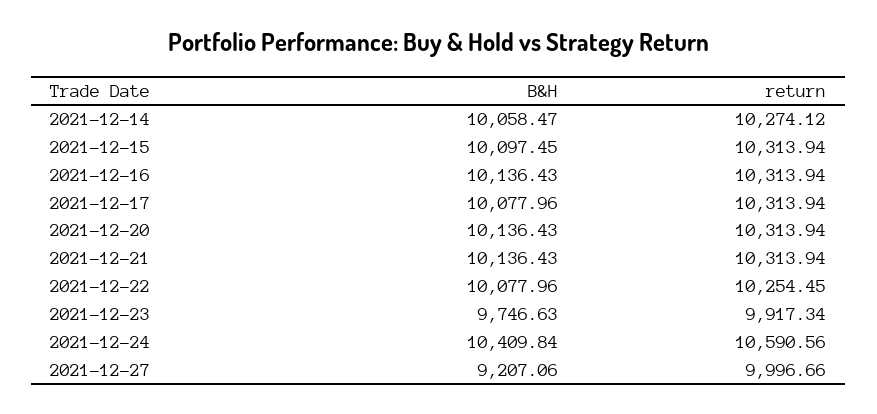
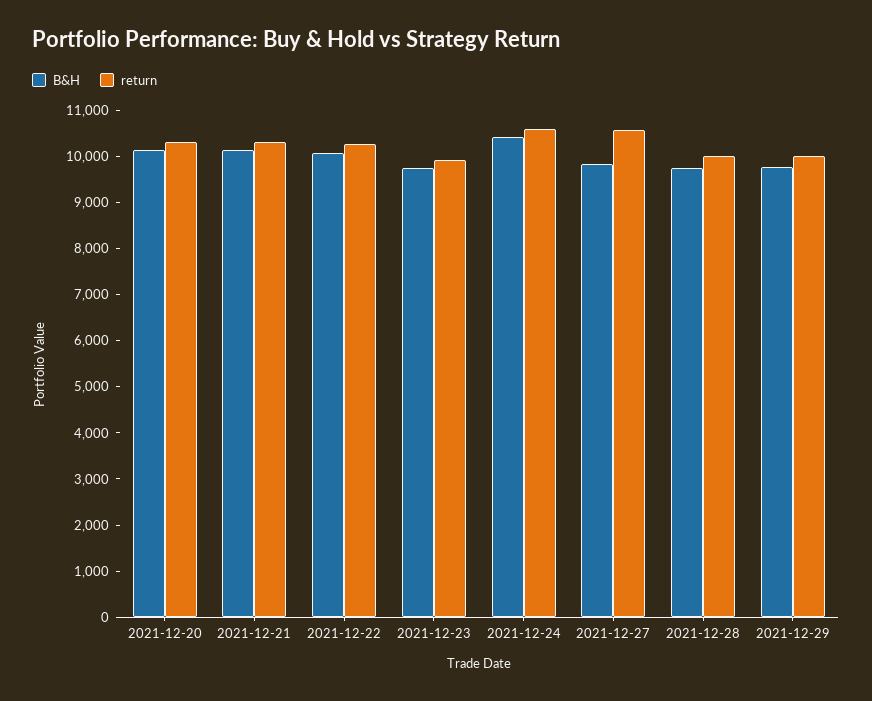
B&H, 2021-12-14: 10058.47 -> none
return, 2021-12-14: 10274.12 -> none
B&H, 2021-12-15: 10097.45 -> none
return, 2021-12-15: 10313.94 -> none
B&H, 2021-12-16: 10136.43 -> none
return, 2021-12-16: 10313.94 -> none
B&H, 2021-12-17: 10077.96 -> none
return, 2021-12-17: 10313.94 -> none
B&H, 2021-12-27: 9207.06 -> 9800
return, 2021-12-27: 9996.66 -> 10600
B&H, 2021-12-28: none -> 9800
return, 2021-12-28: none -> 10000
B&H, 2021-12-29: none -> 9800
return, 2021-12-29: none -> 10000

